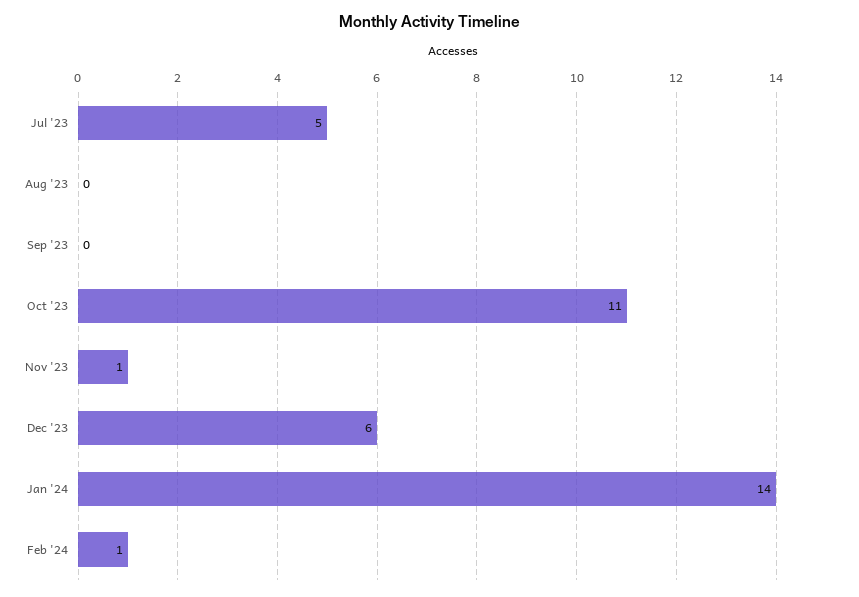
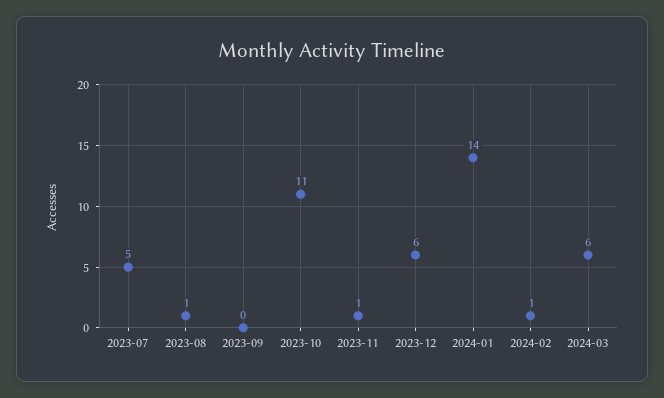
Aug '23: 0 -> 1
2024-03: none -> 6

